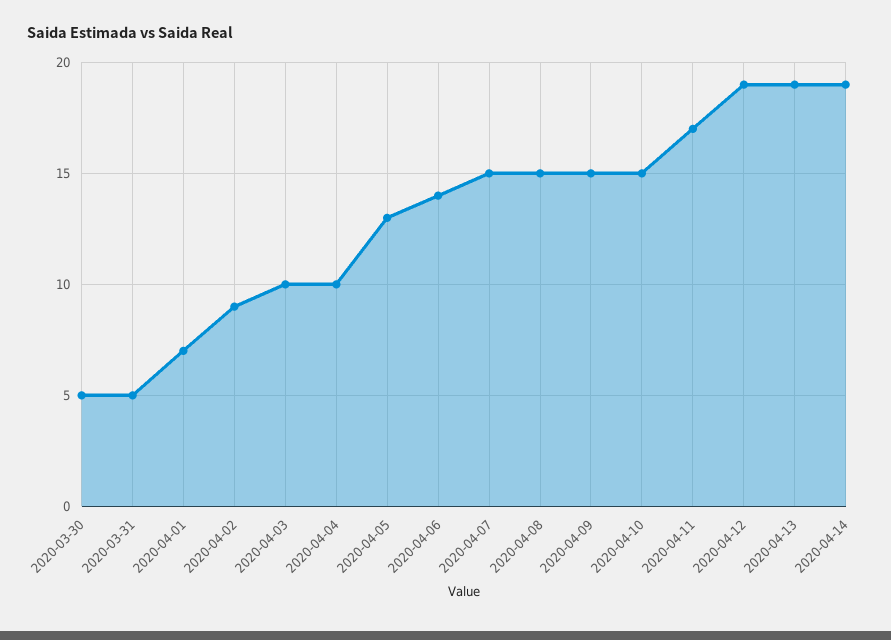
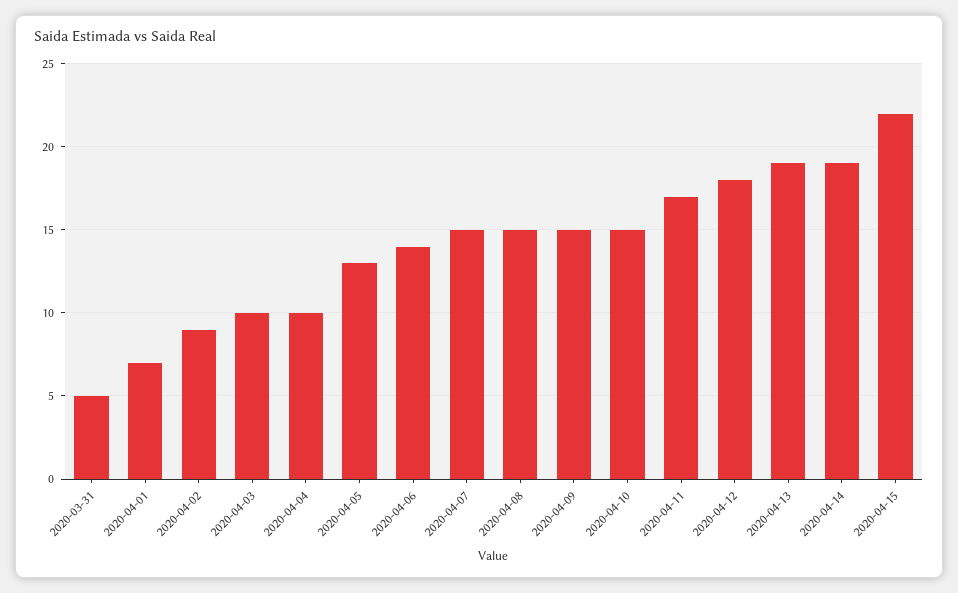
2020-03-30: 5 -> none
2020-04-12: 19 -> 18
2020-04-15: none -> 22

